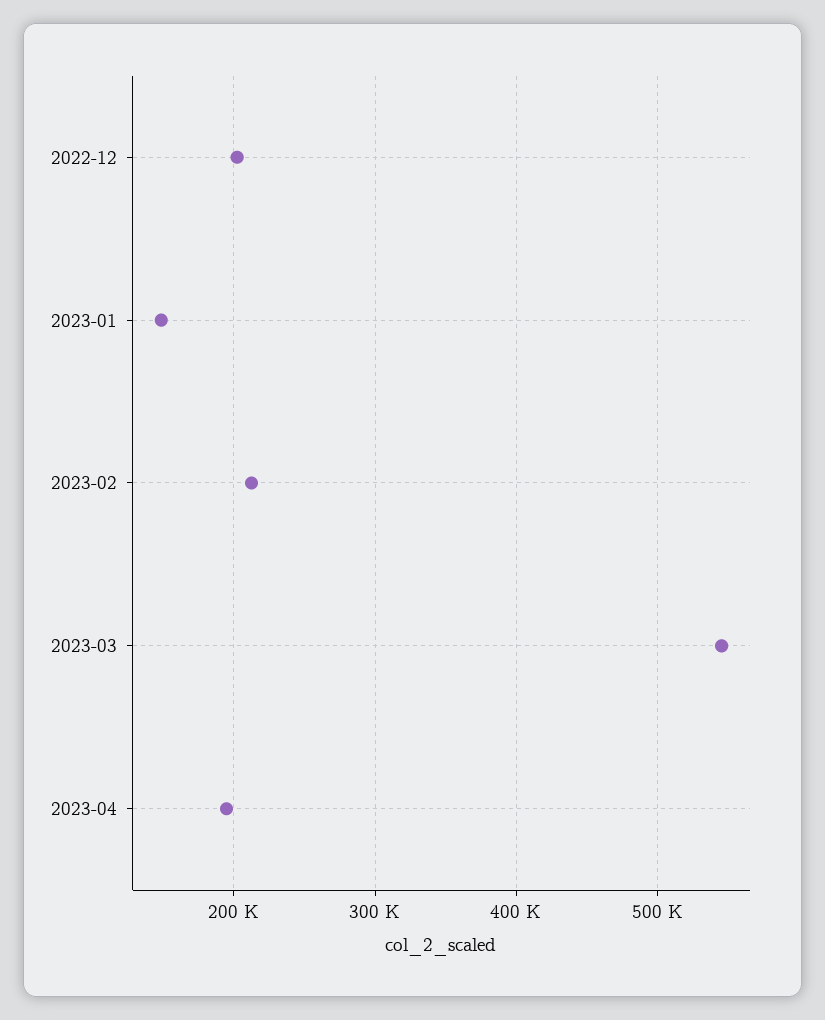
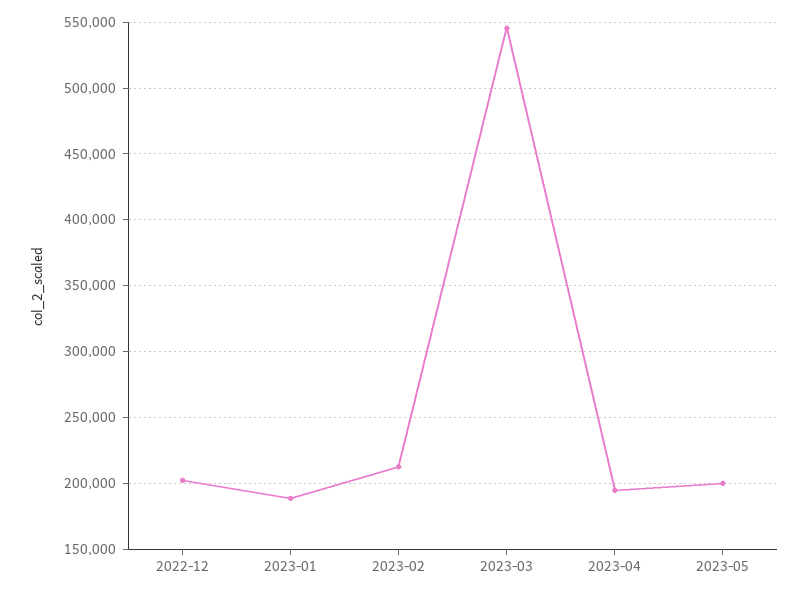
2023-01: 150000 -> 190000
2023-05: none -> 200000

